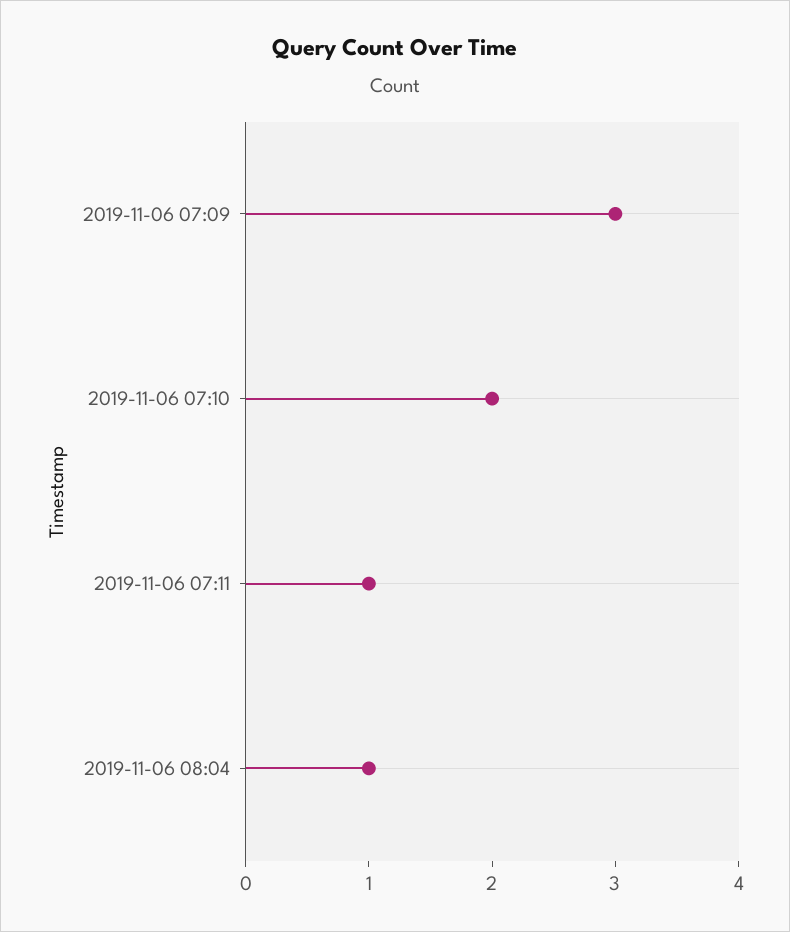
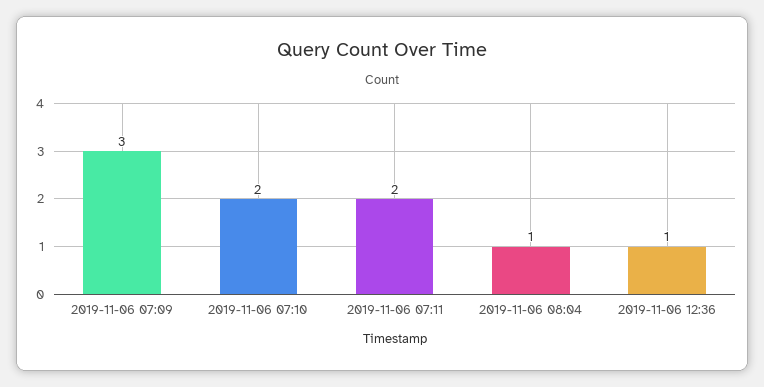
2019-11-06 07:11: 1 -> 2
2019-11-06 12:36: none -> 1

